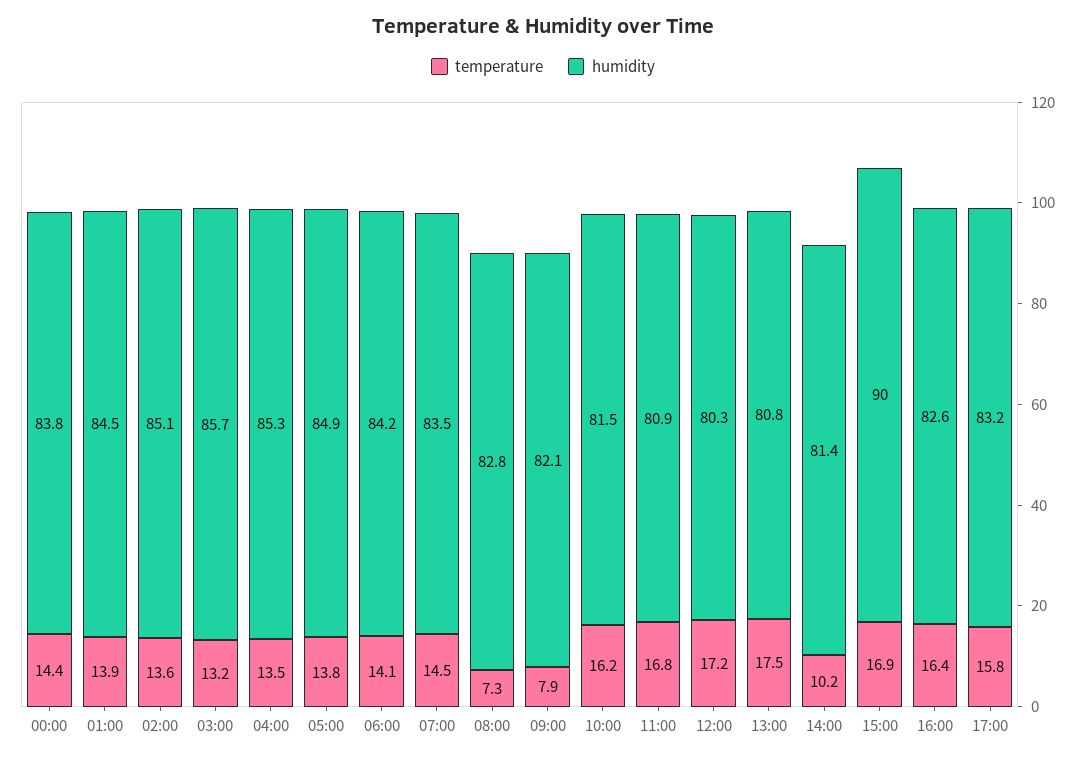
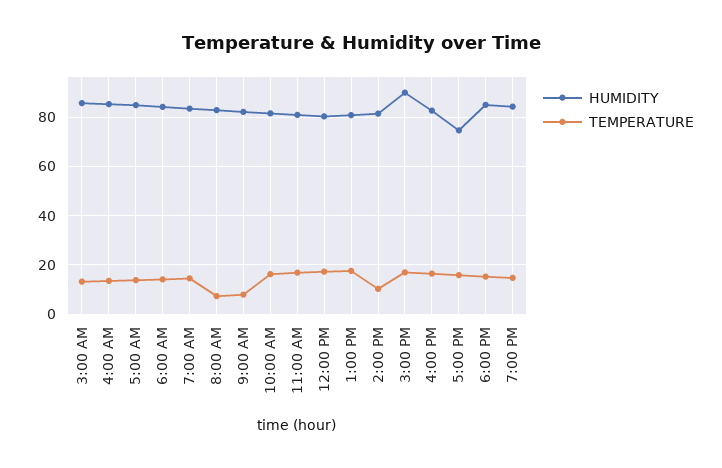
temperature, 00:00: 14.4 -> none
humidity, 00:00: 83.8 -> none
temperature, 01:00: 13.9 -> none
humidity, 01:00: 84.5 -> none
temperature, 02:00: 13.6 -> none
humidity, 02:00: 85.1 -> none
humidity, 17:00: 83.2 -> 75
humidity, 6:00 PM: none -> 85
temperature, 6:00 PM: none -> 15
humidity, 7:00 PM: none -> 85
temperature, 7:00 PM: none -> 15

